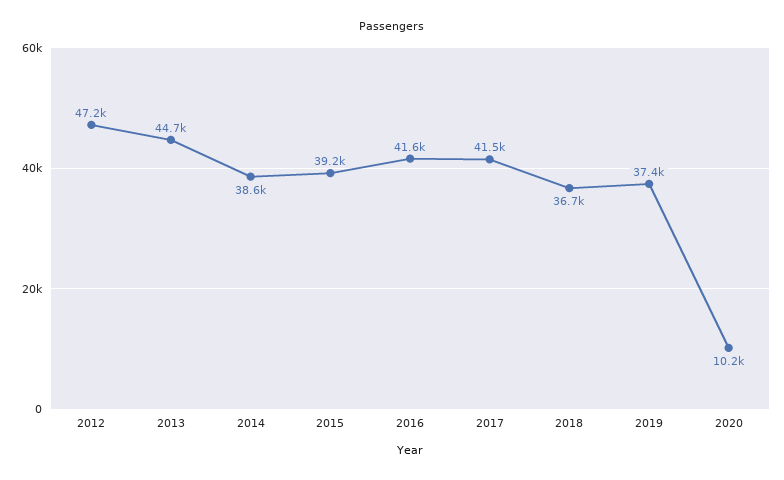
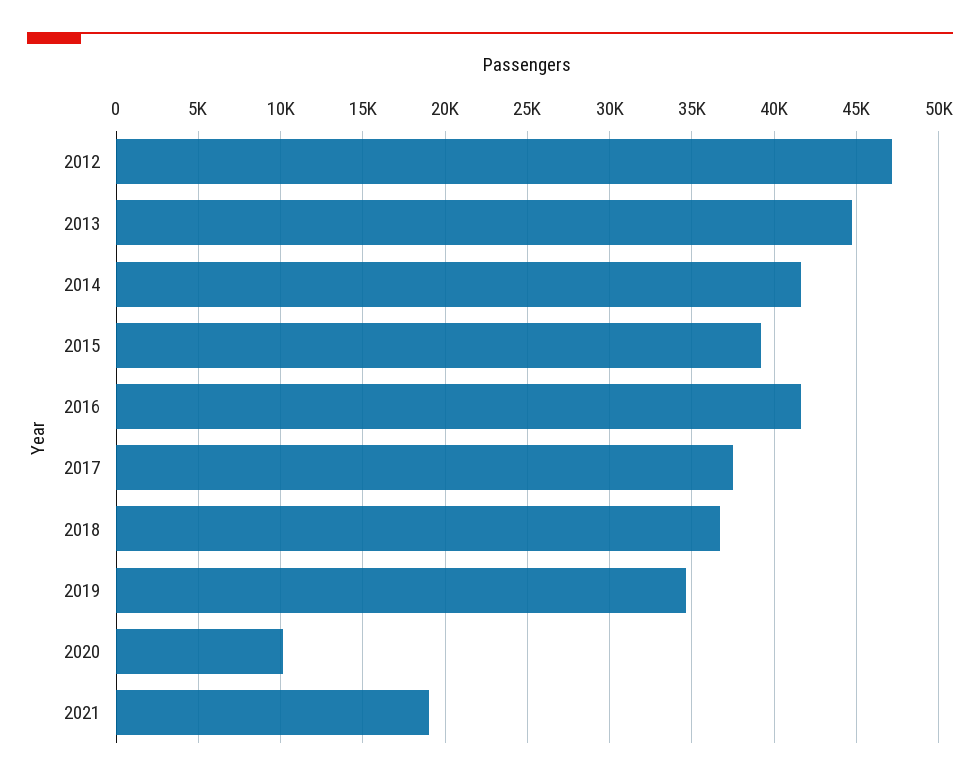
2014: 38600 -> 41500
2017: 41500 -> 37500
2019: 37400 -> 34500
2021: none -> 19000

